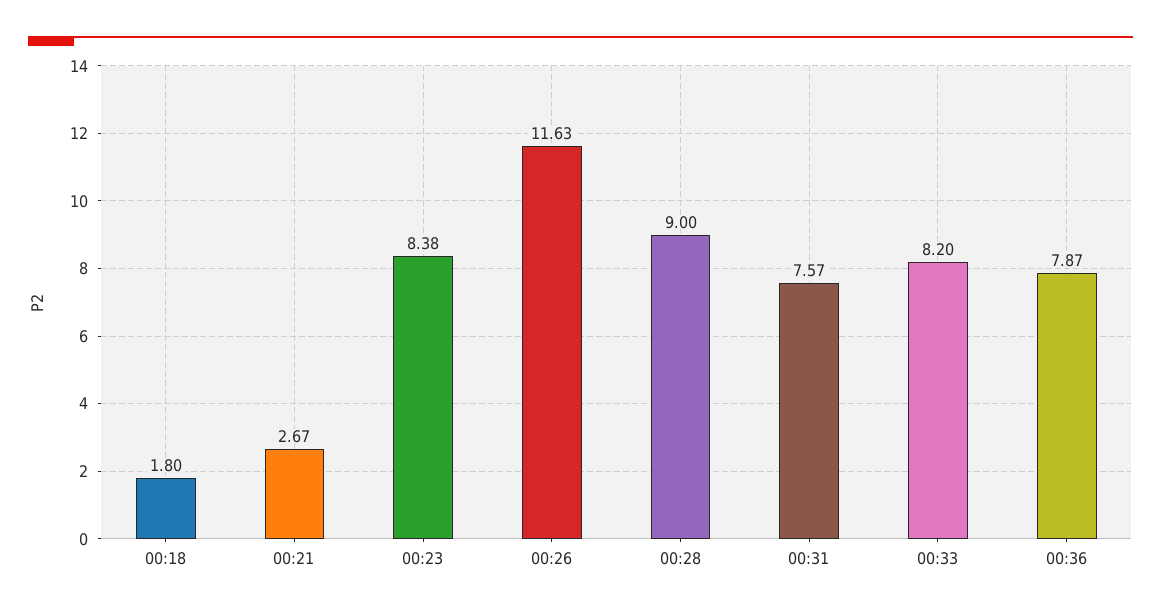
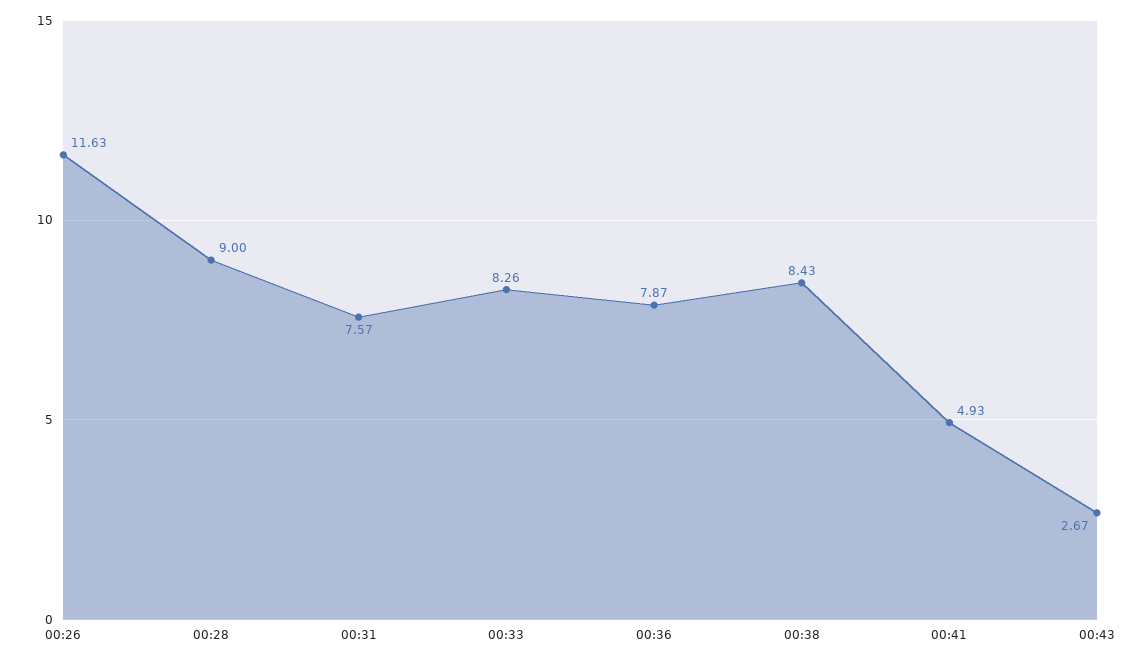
00:18: 1.8 -> none
00:21: 2.67 -> none
00:23: 8.38 -> none
00:33: 8.2 -> 8.26
00:38: none -> 8.43
00:41: none -> 4.93
00:43: none -> 2.67

